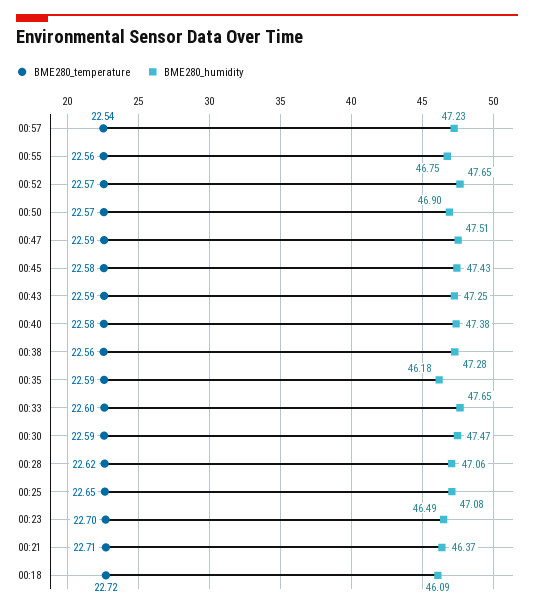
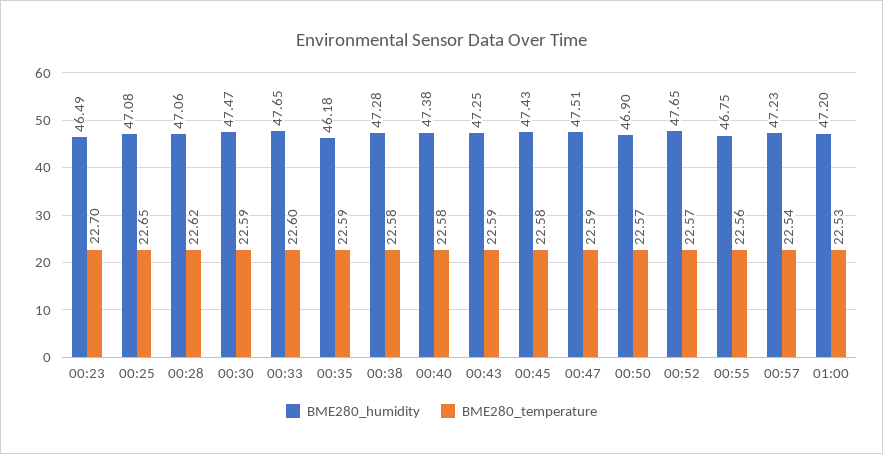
BME280_temperature, 00:38: 22.56 -> 22.58
BME280_temperature, 00:21: 22.71 -> none
BME280_humidity, 00:21: 46.37 -> none
BME280_temperature, 00:18: 22.72 -> none
BME280_humidity, 00:18: 46.09 -> none
BME280_humidity, 01:00: none -> 47.2
BME280_temperature, 01:00: none -> 22.53

